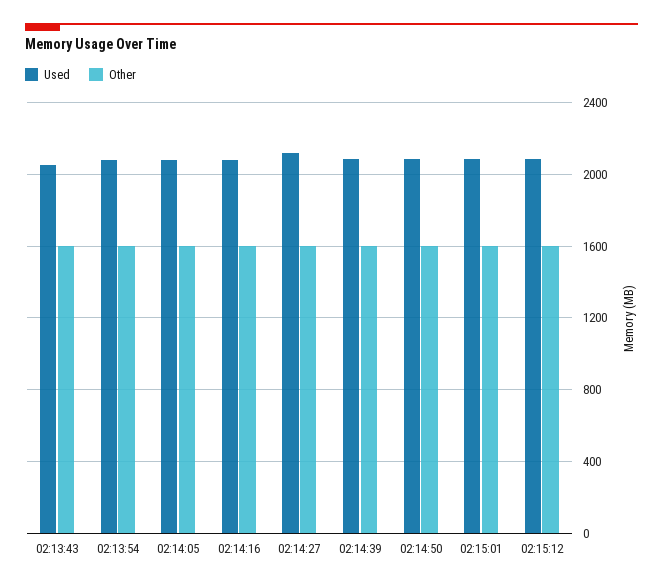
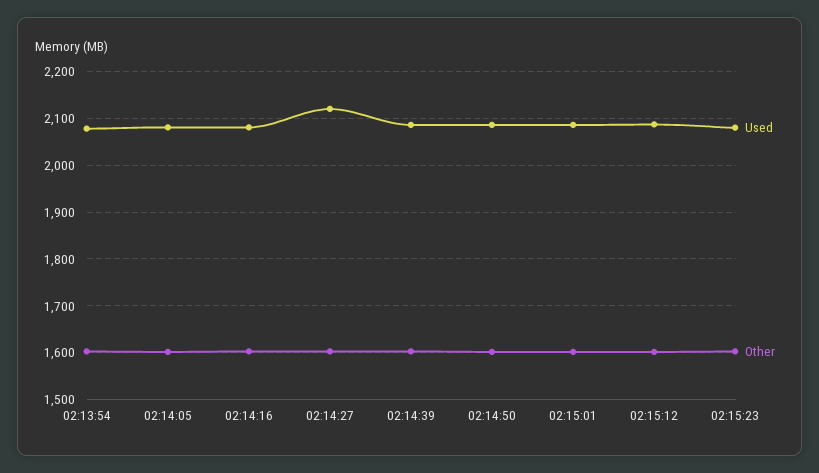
Used, 02:13:43: 2050 -> none
Other, 02:13:43: 1600 -> none
Used, 02:15:23: none -> 2080
Other, 02:15:23: none -> 1600

